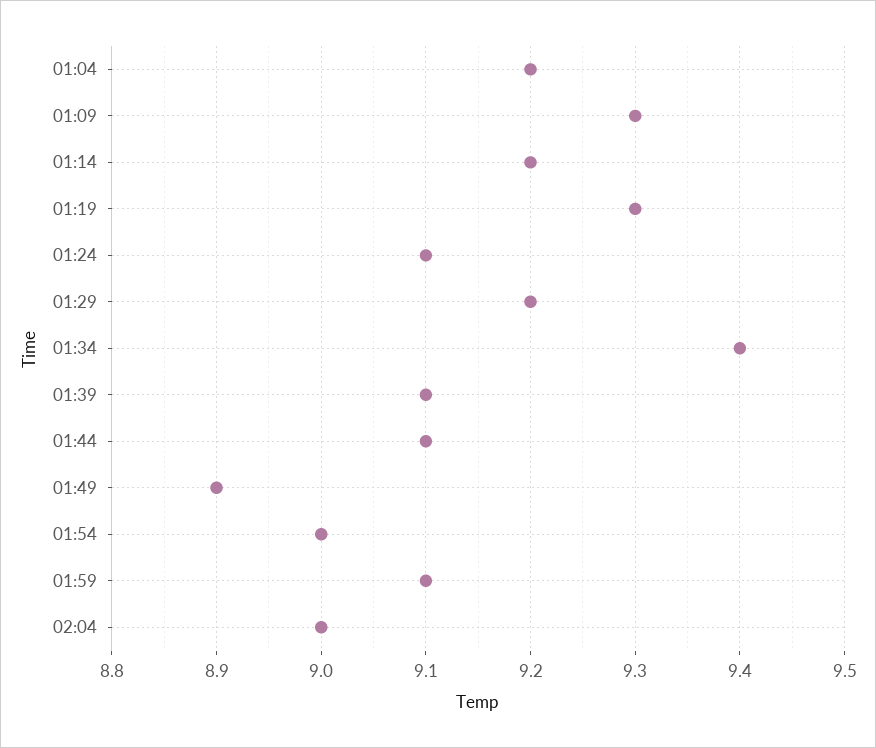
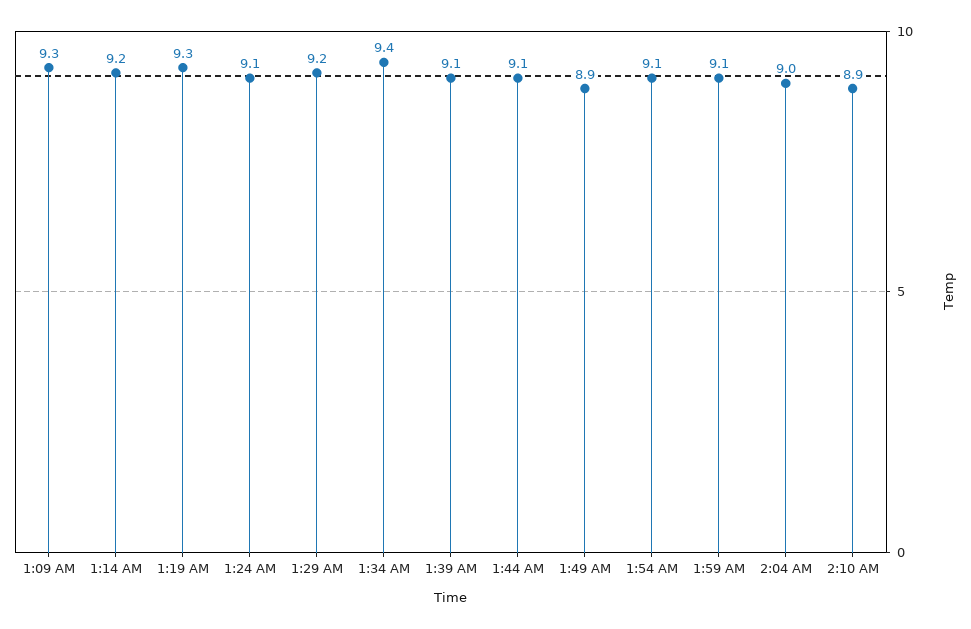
01:04: 9.2 -> none
01:54: 9 -> 9.1
2:10 AM: none -> 8.9

